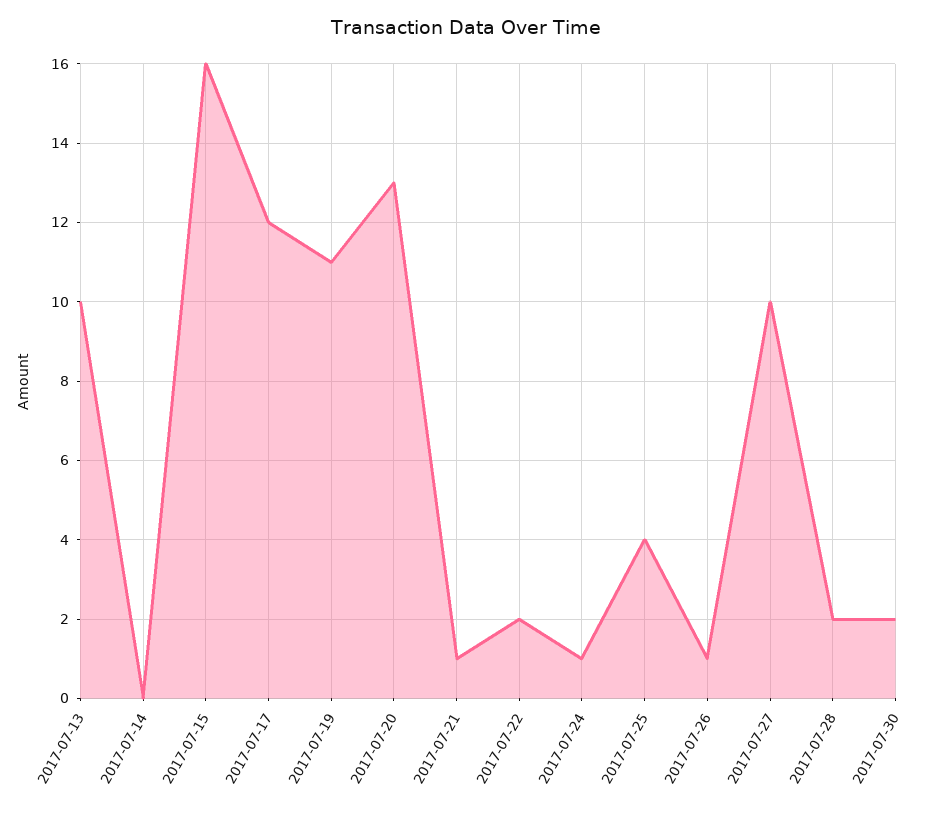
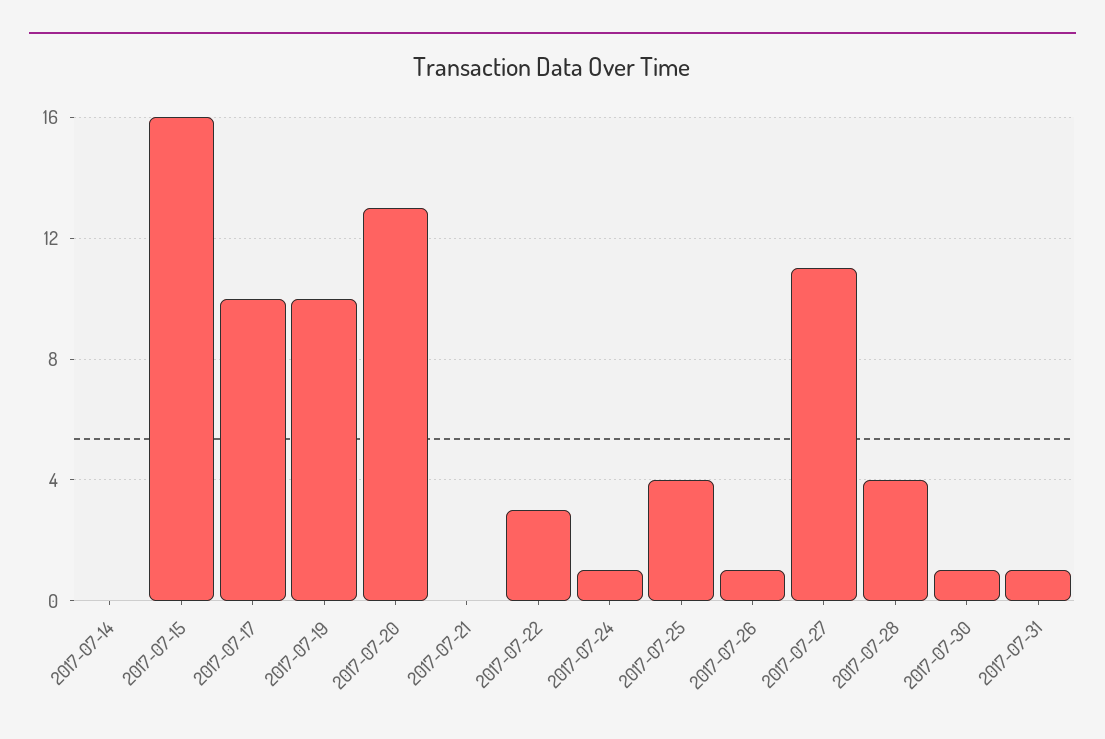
2017-07-13: 10 -> none
2017-07-17: 12 -> 10
2017-07-19: 11 -> 10
2017-07-21: 1 -> 0
2017-07-22: 2 -> 3
2017-07-27: 10 -> 11
2017-07-28: 2 -> 4
2017-07-30: 2 -> 1
2017-07-31: none -> 1

